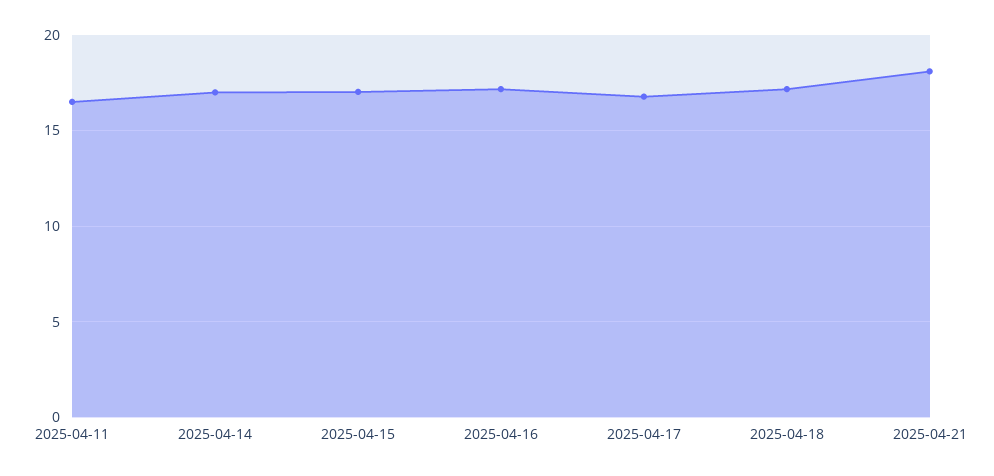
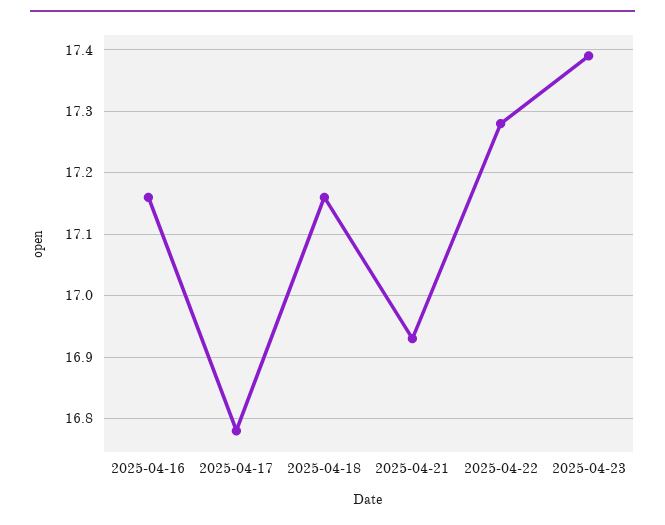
2025-04-11: 16.5 -> none
2025-04-14: 17 -> none
2025-04-15: 17 -> none
2025-04-21: 18 -> 16.93
2025-04-22: none -> 17.28
2025-04-23: none -> 17.39

